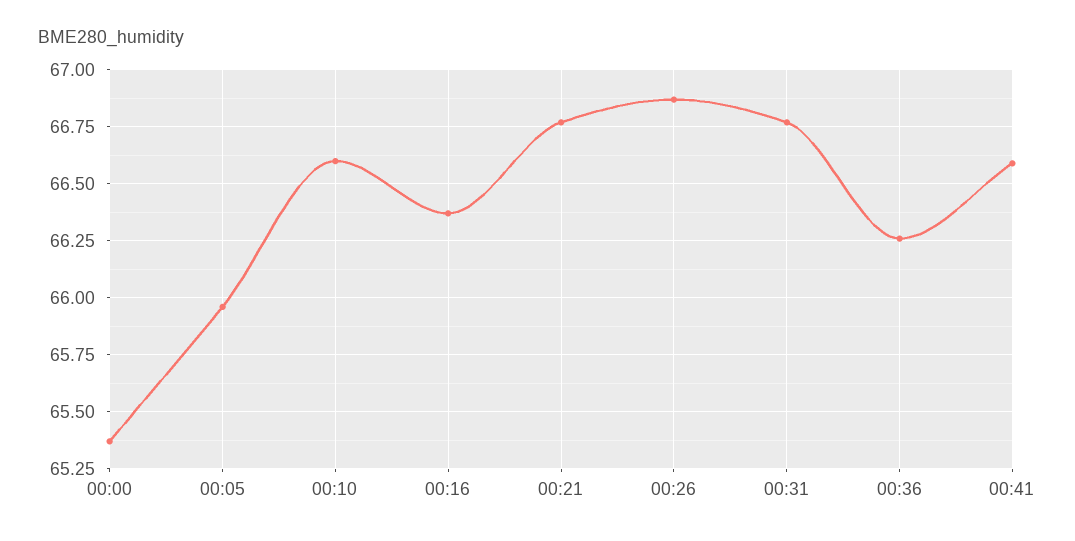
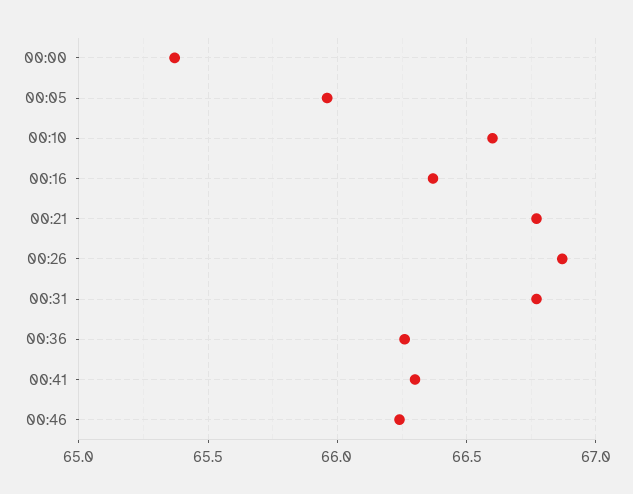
00:41: 66.6 -> 66.3
00:46: none -> 66.25

